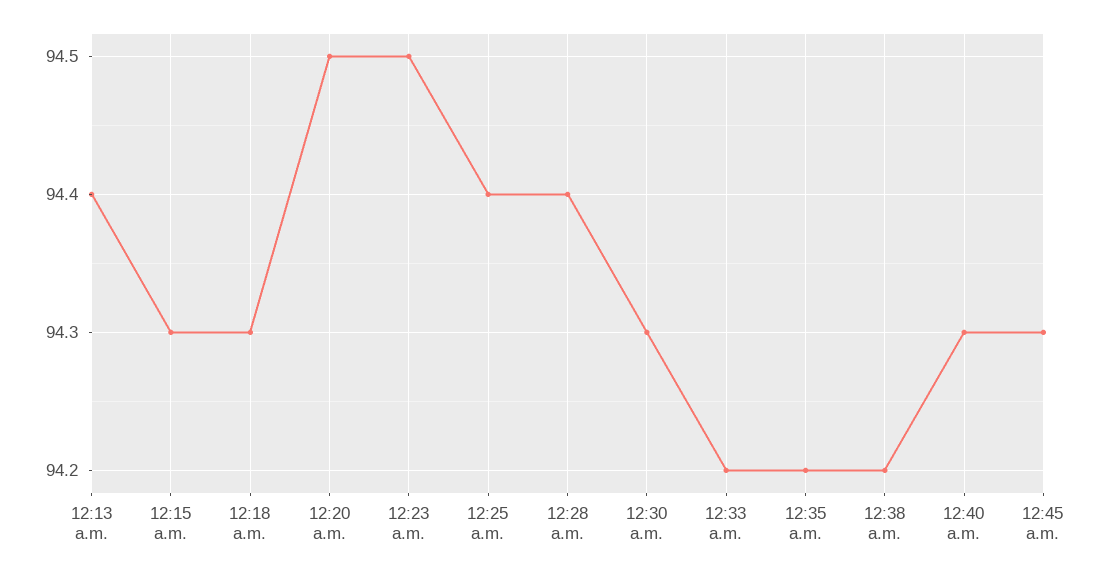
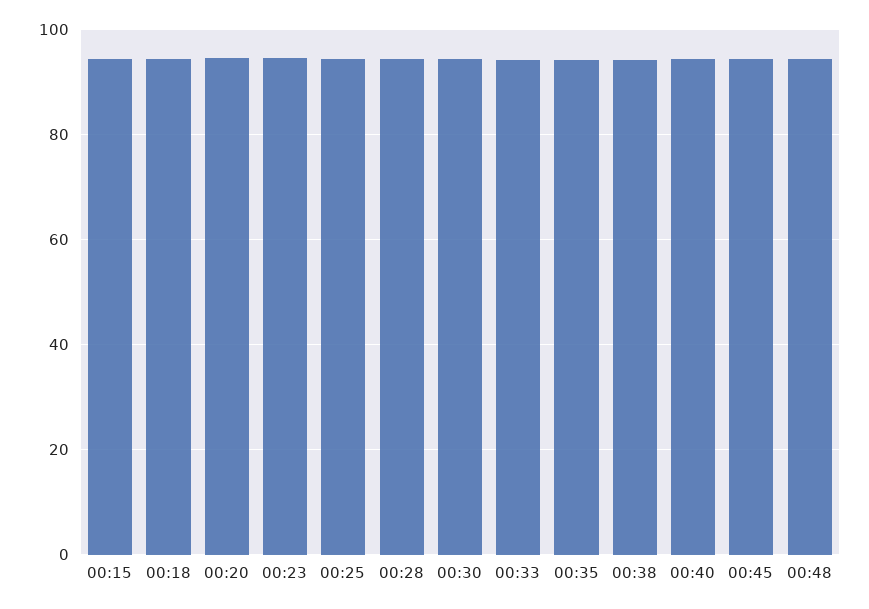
12:13 a.m.: 94.4 -> none
00:48: none -> 94

